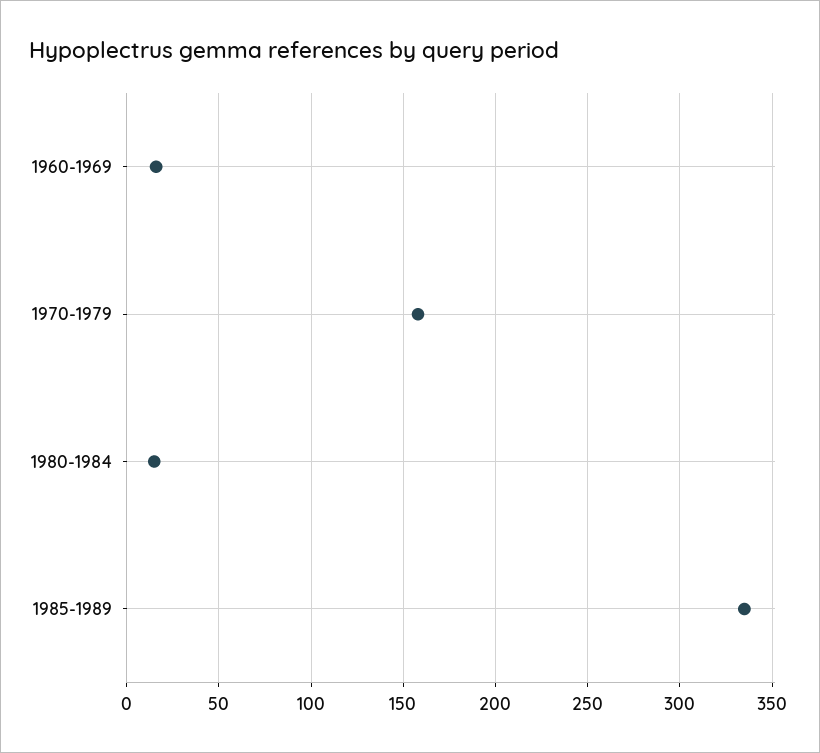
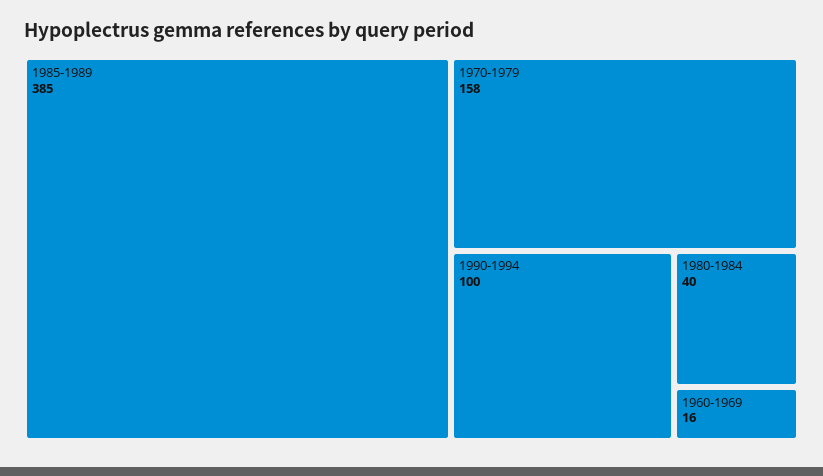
1980-1984: 15 -> 40
1985-1989: 335 -> 385
1990-1994: none -> 100

